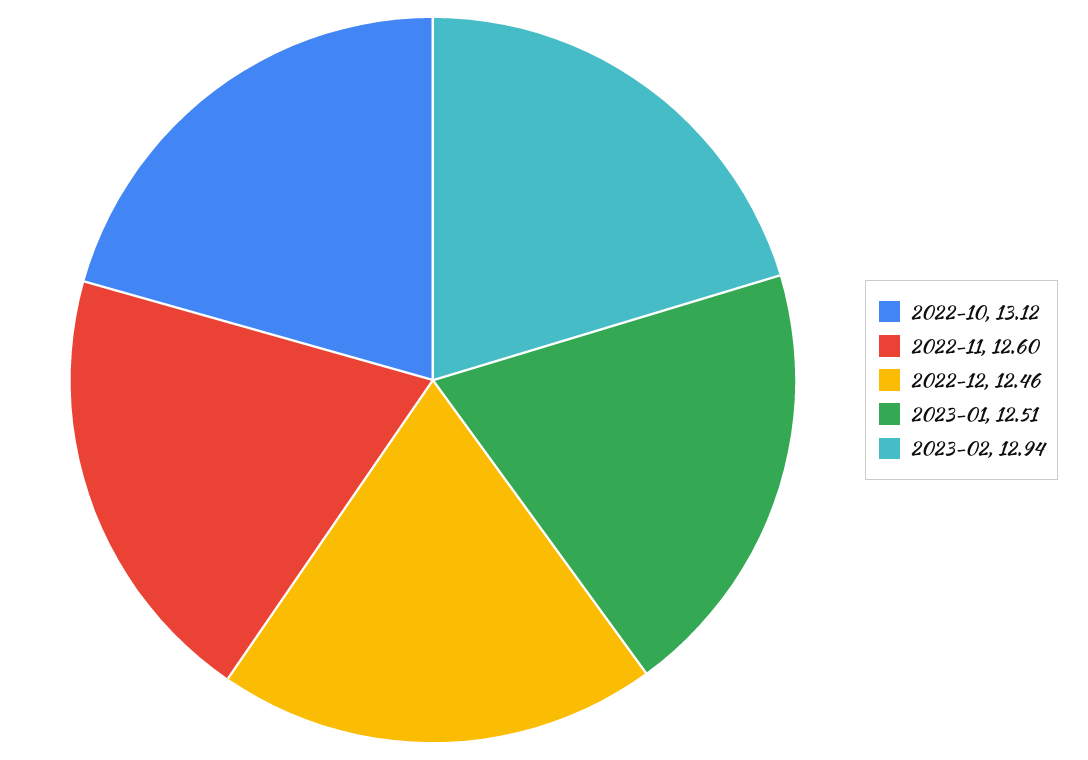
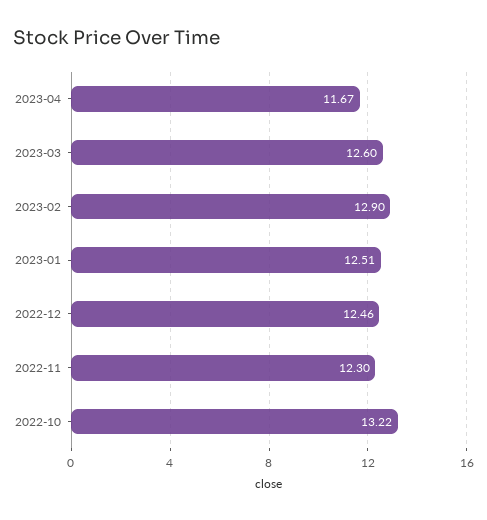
2022-10: 13.12 -> 13.22
2022-11: 12.6 -> 12.3
2023-02: 12.94 -> 12.9
2023-04: none -> 11.67
2023-03: none -> 12.6

